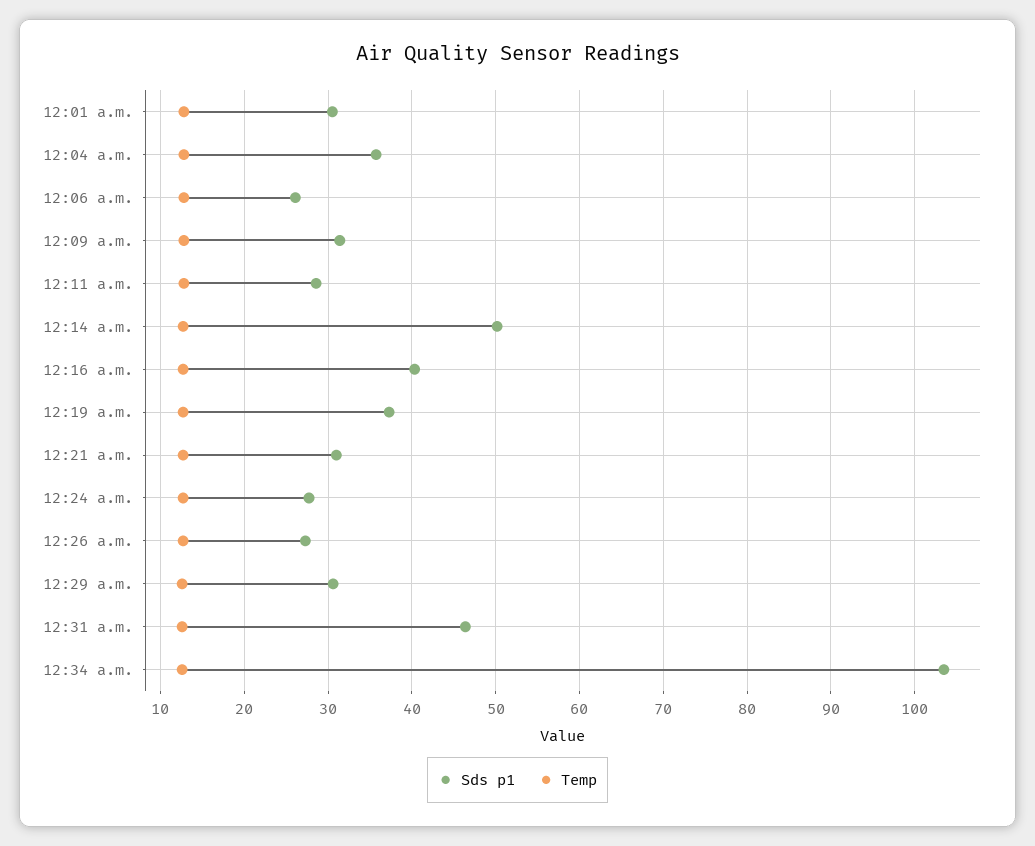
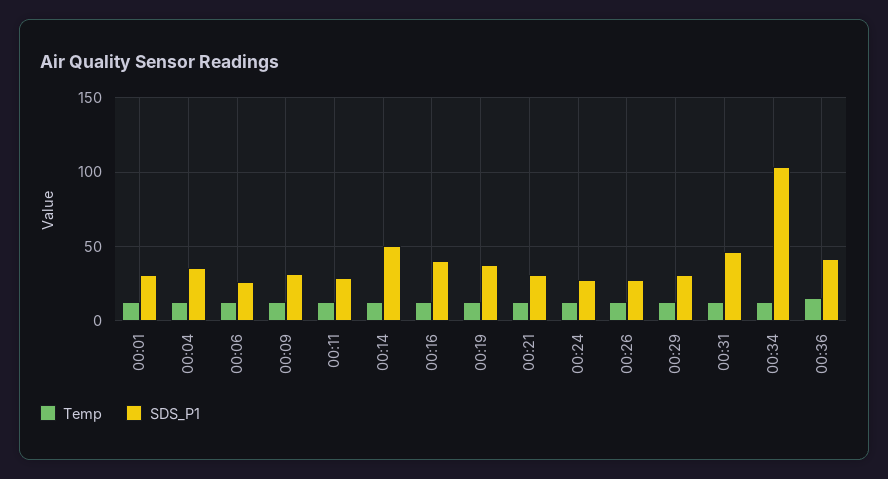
Temp, 00:36: none -> 15
Sds p1, 00:36: none -> 40

